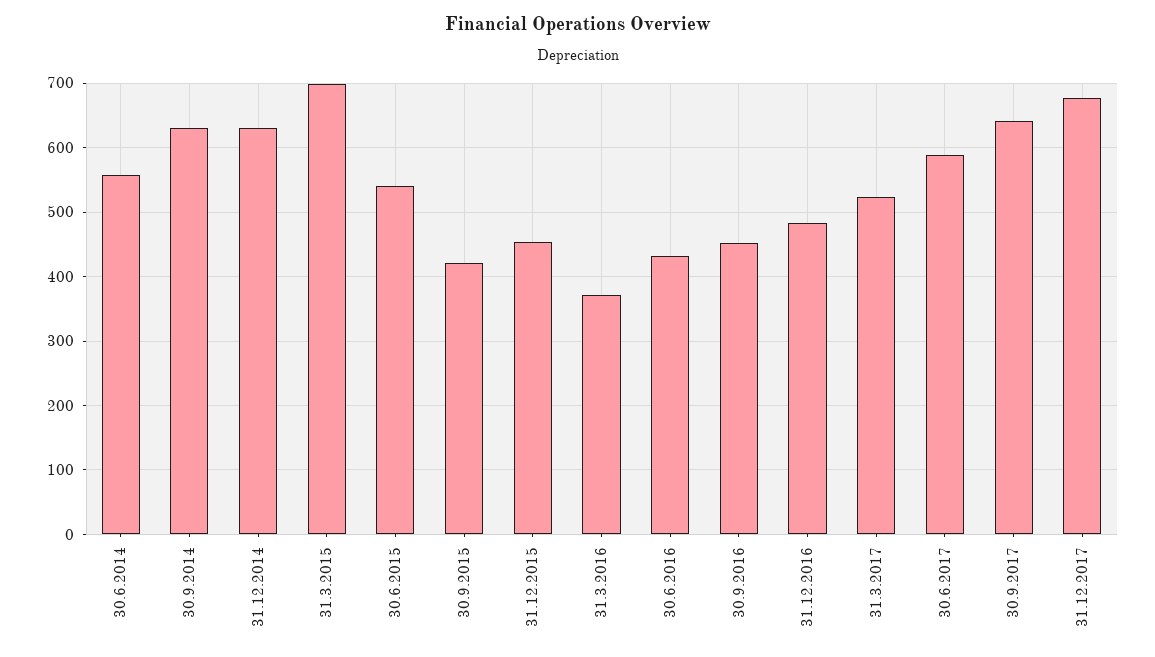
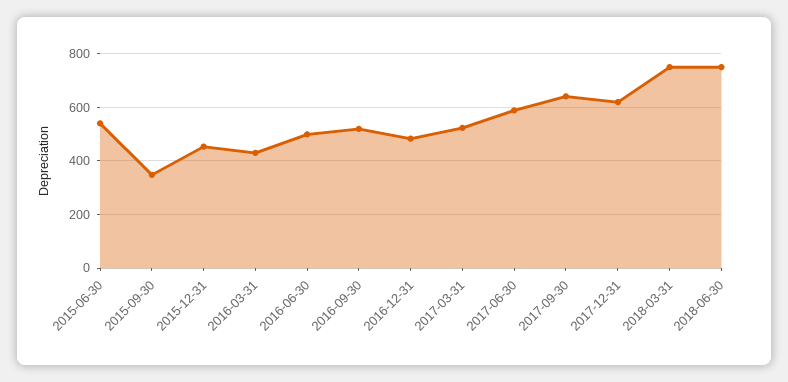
30.6.2014: 560 -> none
30.9.2014: 630 -> none
31.12.2014: 630 -> none
31.3.2015: 700 -> none
30.9.2015: 420 -> 350
31.3.2016: 370 -> 425
30.6.2016: 430 -> 500
30.9.2016: 450 -> 525
31.12.2017: 680 -> 625
2018-03-31: none -> 750
2018-06-30: none -> 750

